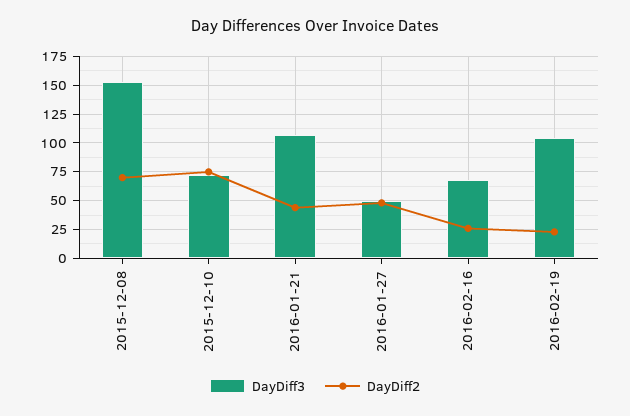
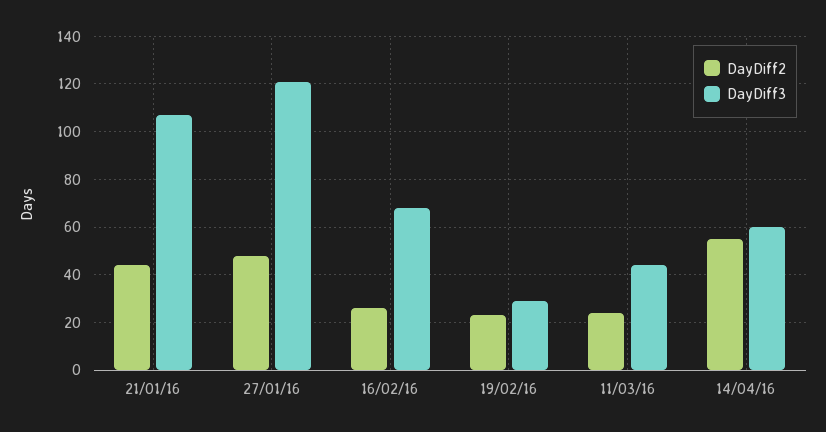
DayDiff3, 2015-12-08: 150 -> none
DayDiff2, 2015-12-08: 75 -> none
DayDiff3, 2015-12-10: 75 -> none
DayDiff2, 2015-12-10: 75 -> none
DayDiff3, 2016-01-27: 50 -> 120
DayDiff3, 2016-02-19: 100 -> 30
DayDiff2, 11/03/16: none -> 25
DayDiff3, 11/03/16: none -> 45
DayDiff2, 14/04/16: none -> 55
DayDiff3, 14/04/16: none -> 60

